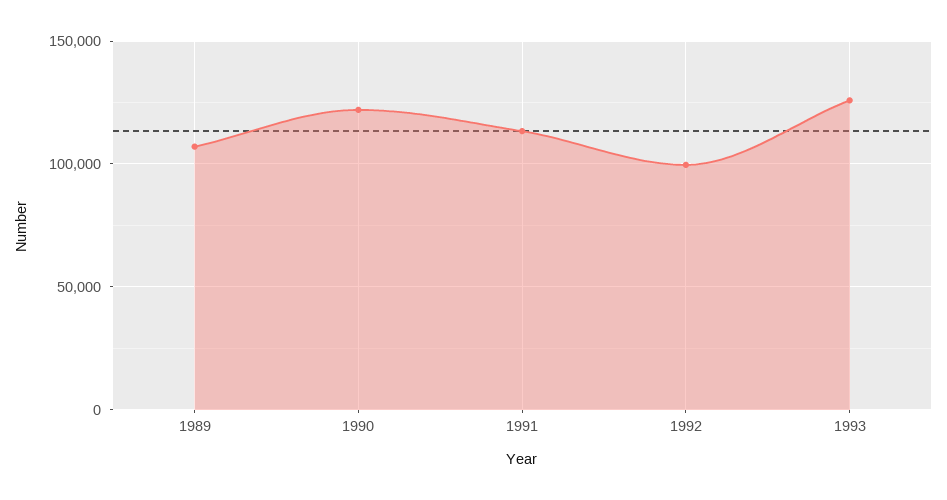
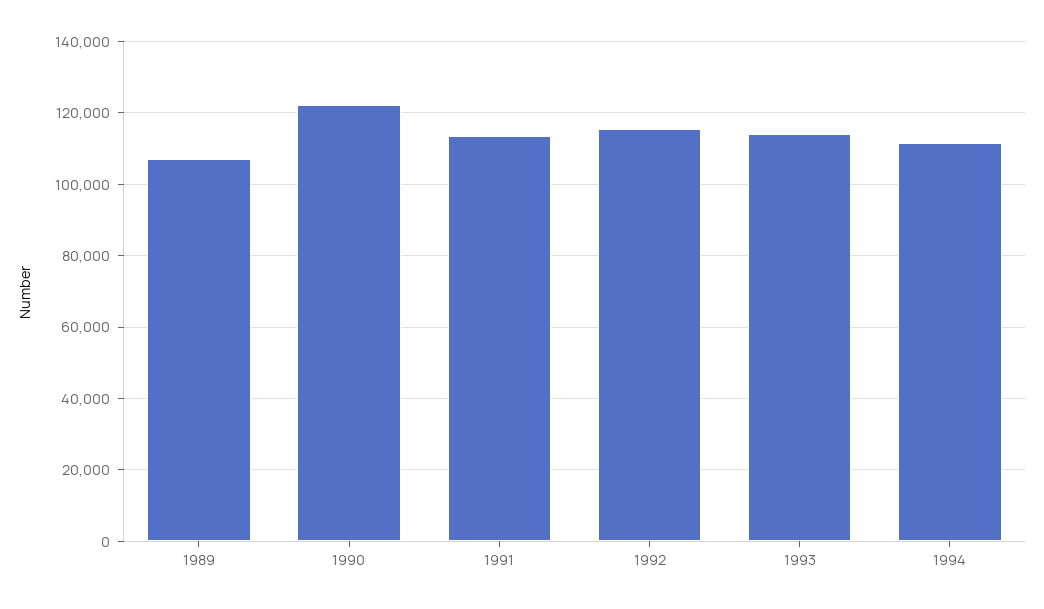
1992: 100000 -> 116000
1993: 125000 -> 114000
1994: none -> 112000

